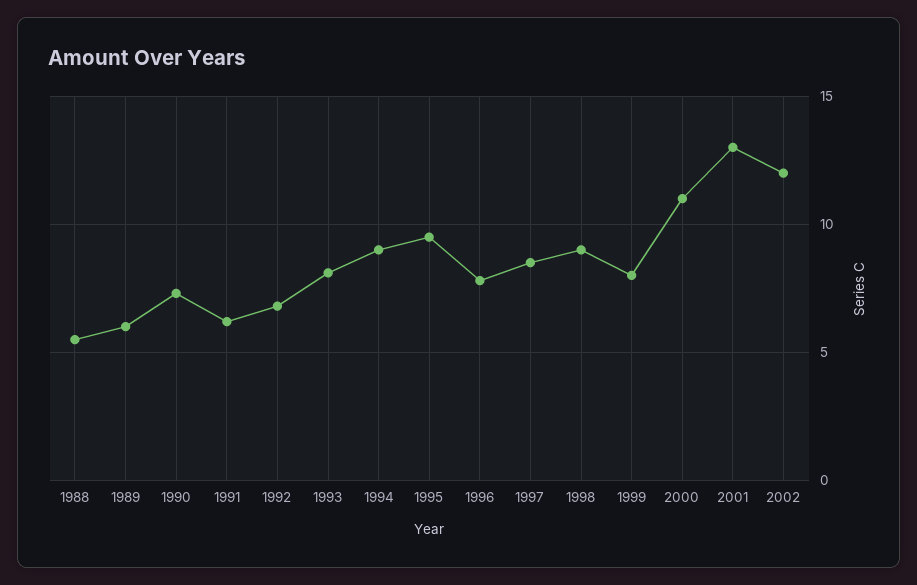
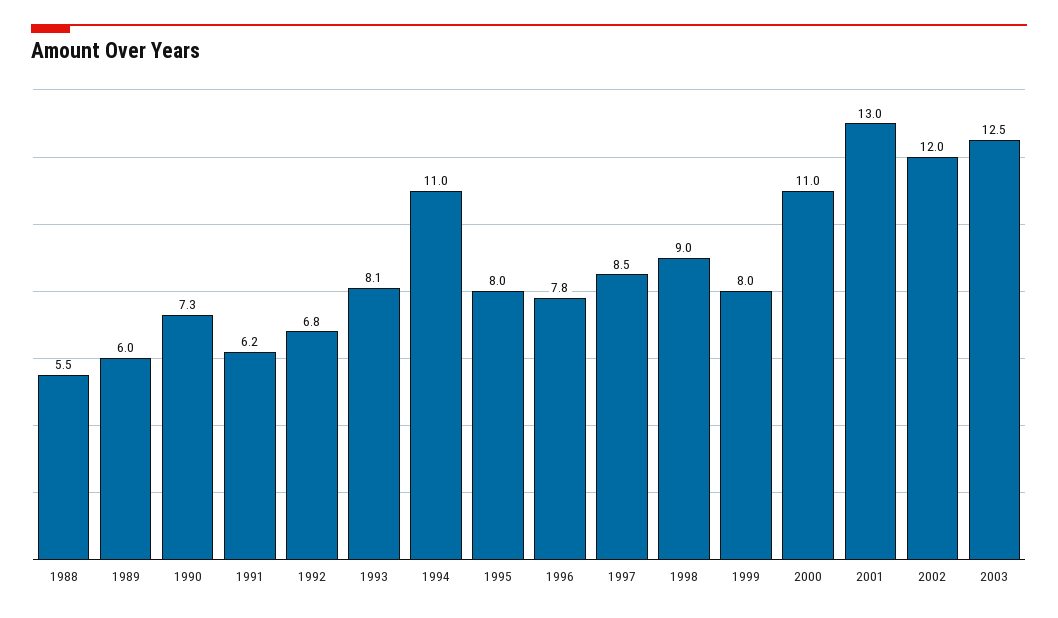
1994: 9 -> 11
1995: 9.5 -> 8
2003: none -> 12.5

